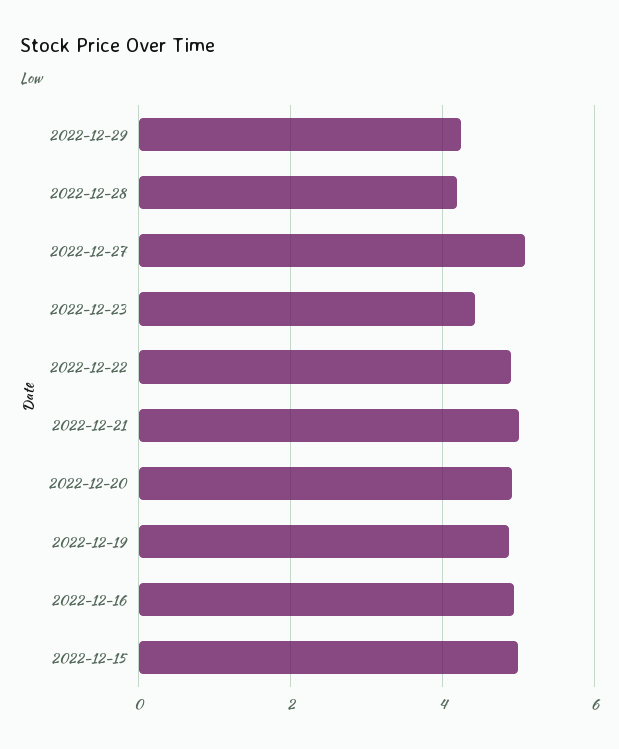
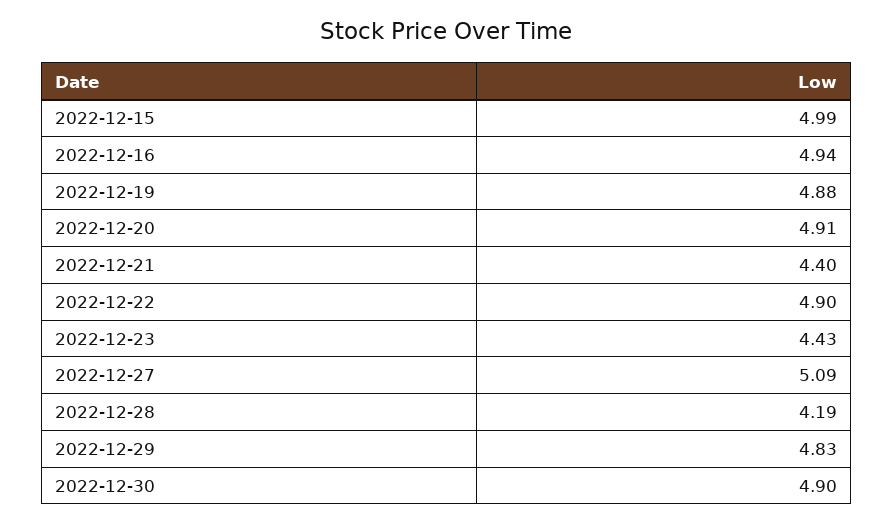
2022-12-29: 4.2 -> 4.83
2022-12-21: 5 -> 4.4
2022-12-30: none -> 4.9

